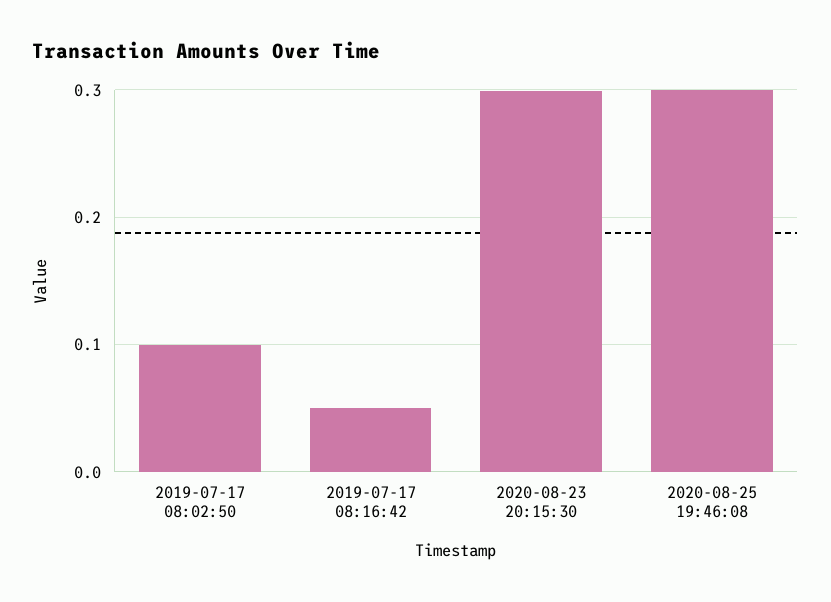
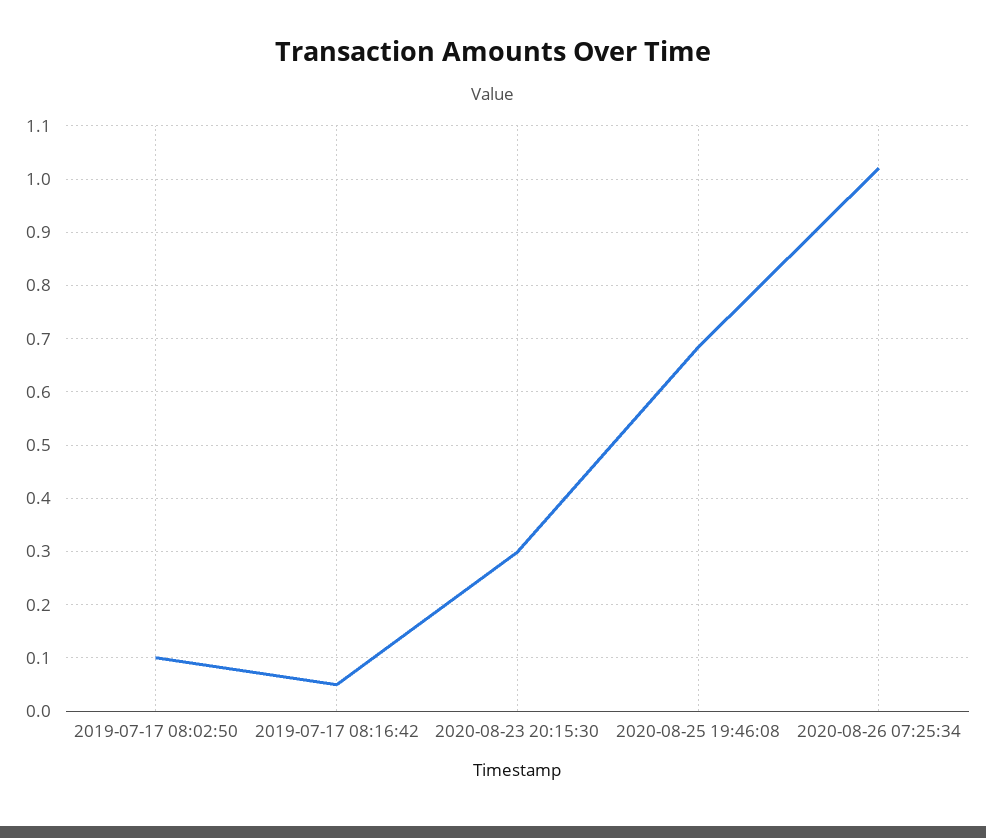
2020-08-25 19:46:08: 0.3 -> 0.68
2020-08-26 07:25:34: none -> 1.02

